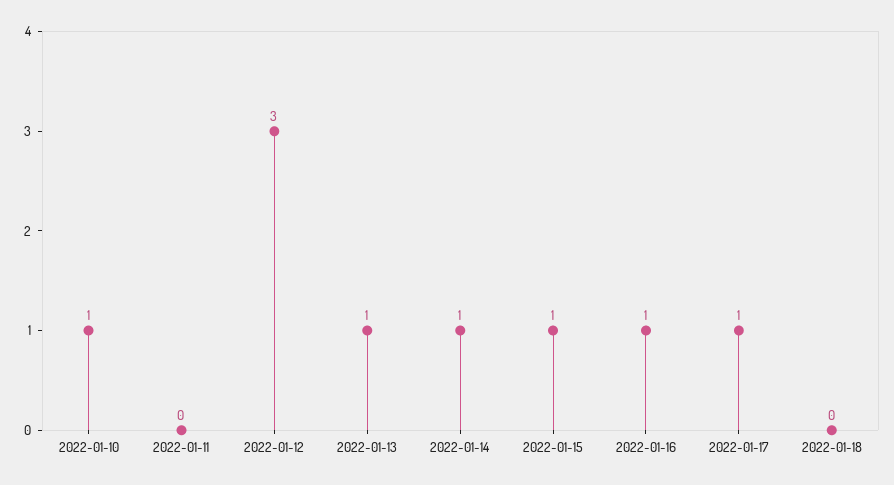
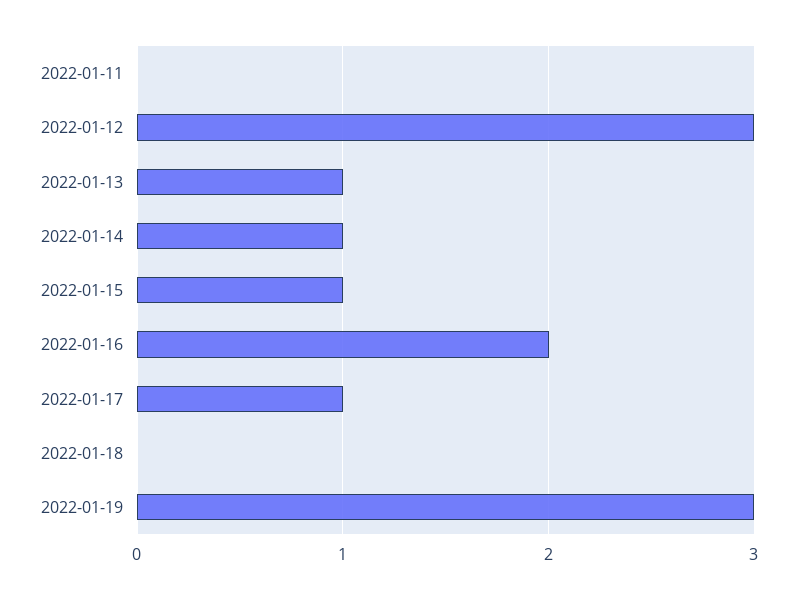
2022-01-10: 1 -> none
2022-01-16: 1 -> 2
2022-01-19: none -> 3

